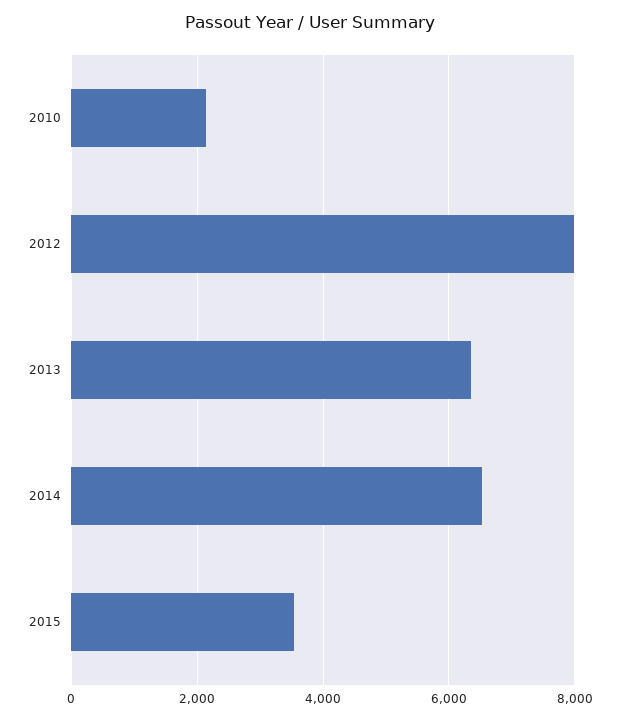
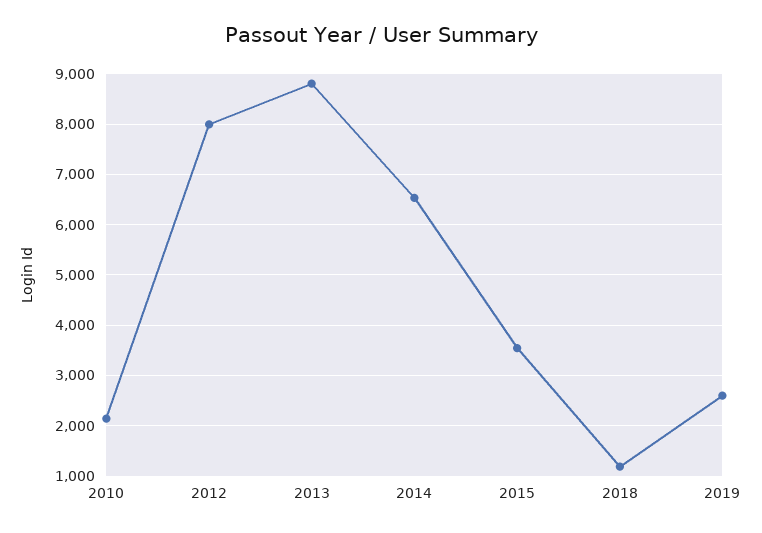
2013: 6400 -> 8800
2018: none -> 1200
2019: none -> 2600

